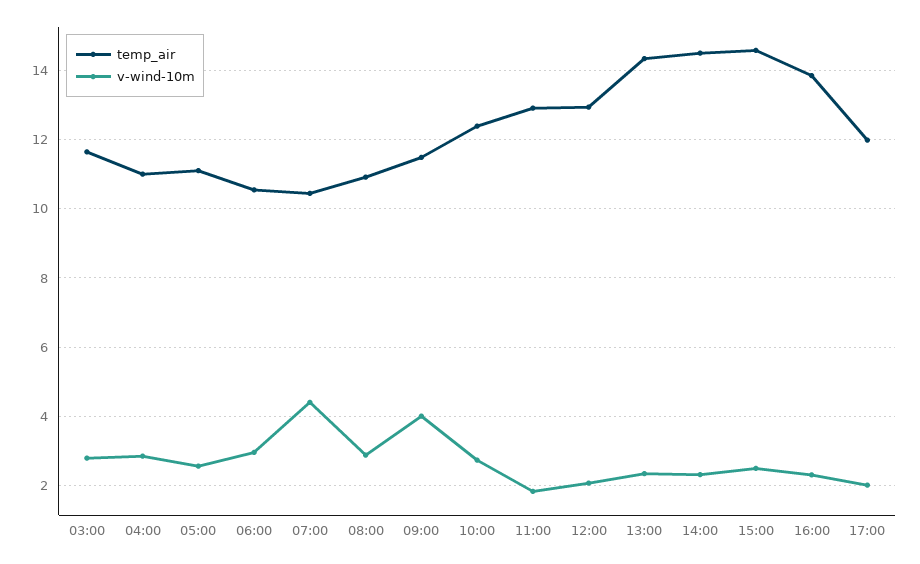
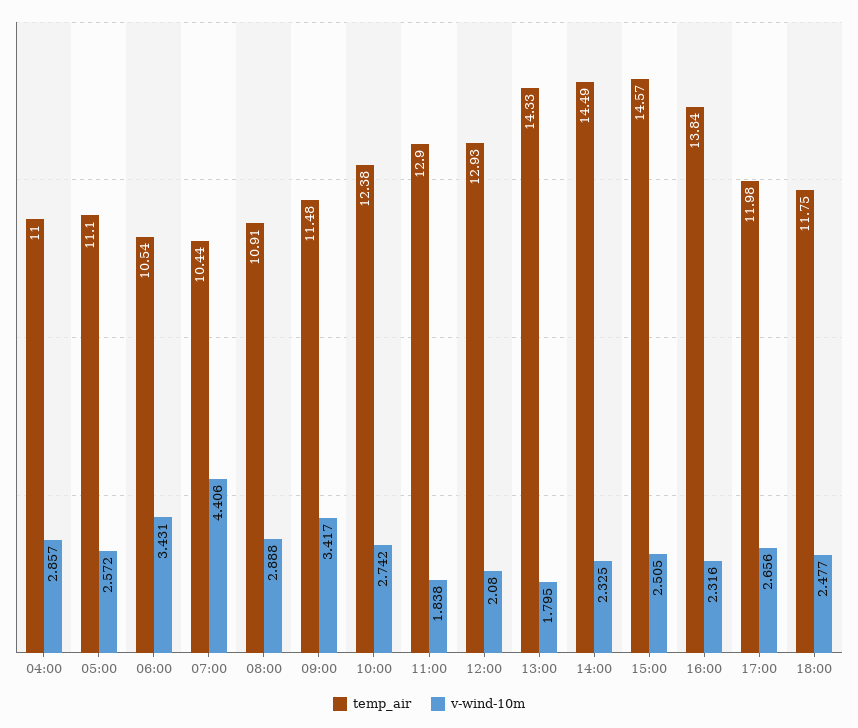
temp_air, 03:00: 11.6 -> none
v-wind-10m, 03:00: 2.8 -> none
v-wind-10m, 06:00: 3 -> 3.431
v-wind-10m, 09:00: 4 -> 3.417
v-wind-10m, 13:00: 2.4 -> 1.795
v-wind-10m, 17:00: 2 -> 2.656
temp_air, 18:00: none -> 11.75
v-wind-10m, 18:00: none -> 2.477

